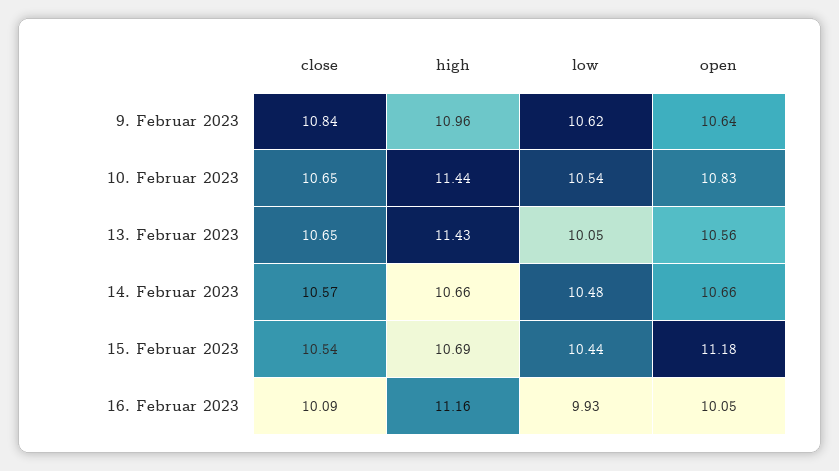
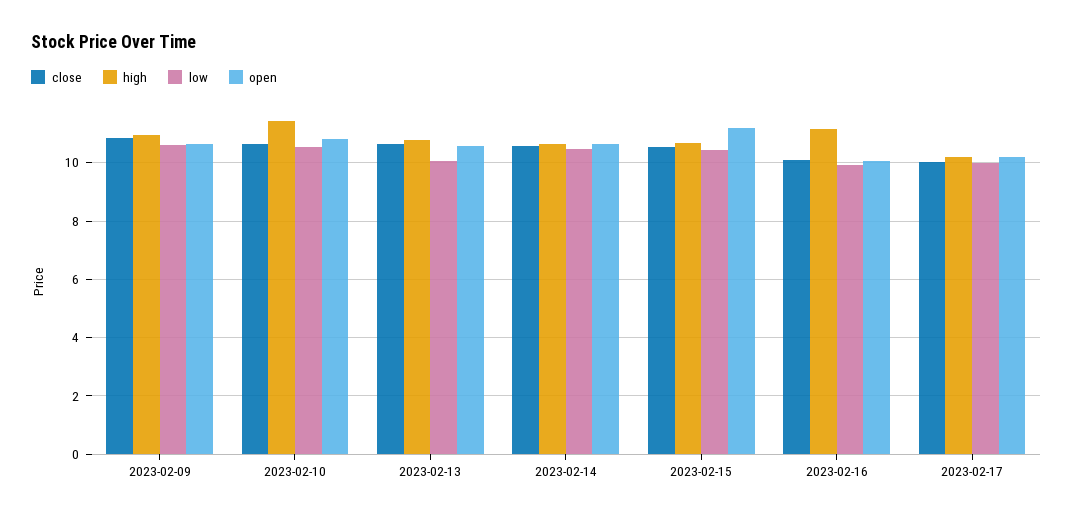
high, 13. Februar 2023: 11.43 -> 10.75
close, 2023-02-17: none -> 10
high, 2023-02-17: none -> 10.25
low, 2023-02-17: none -> 10
open, 2023-02-17: none -> 10.25

